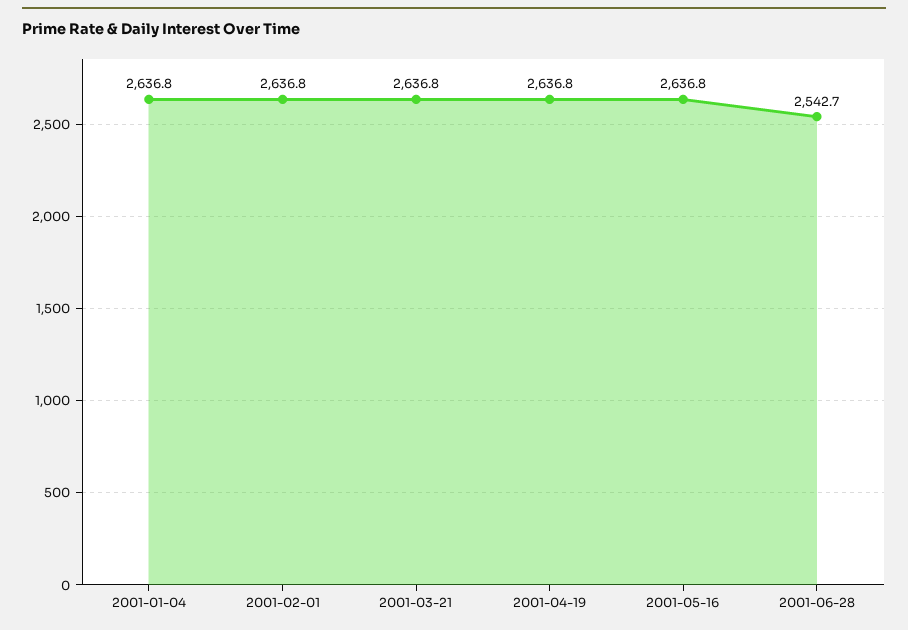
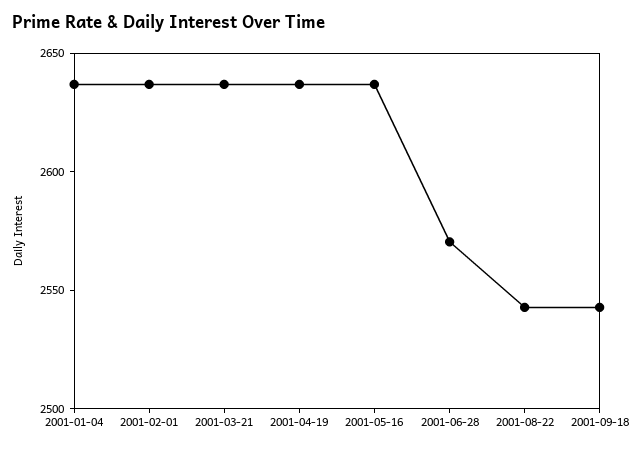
2001-06-28: 2542.7 -> 2570
2001-08-22: none -> 2540
2001-09-18: none -> 2540

